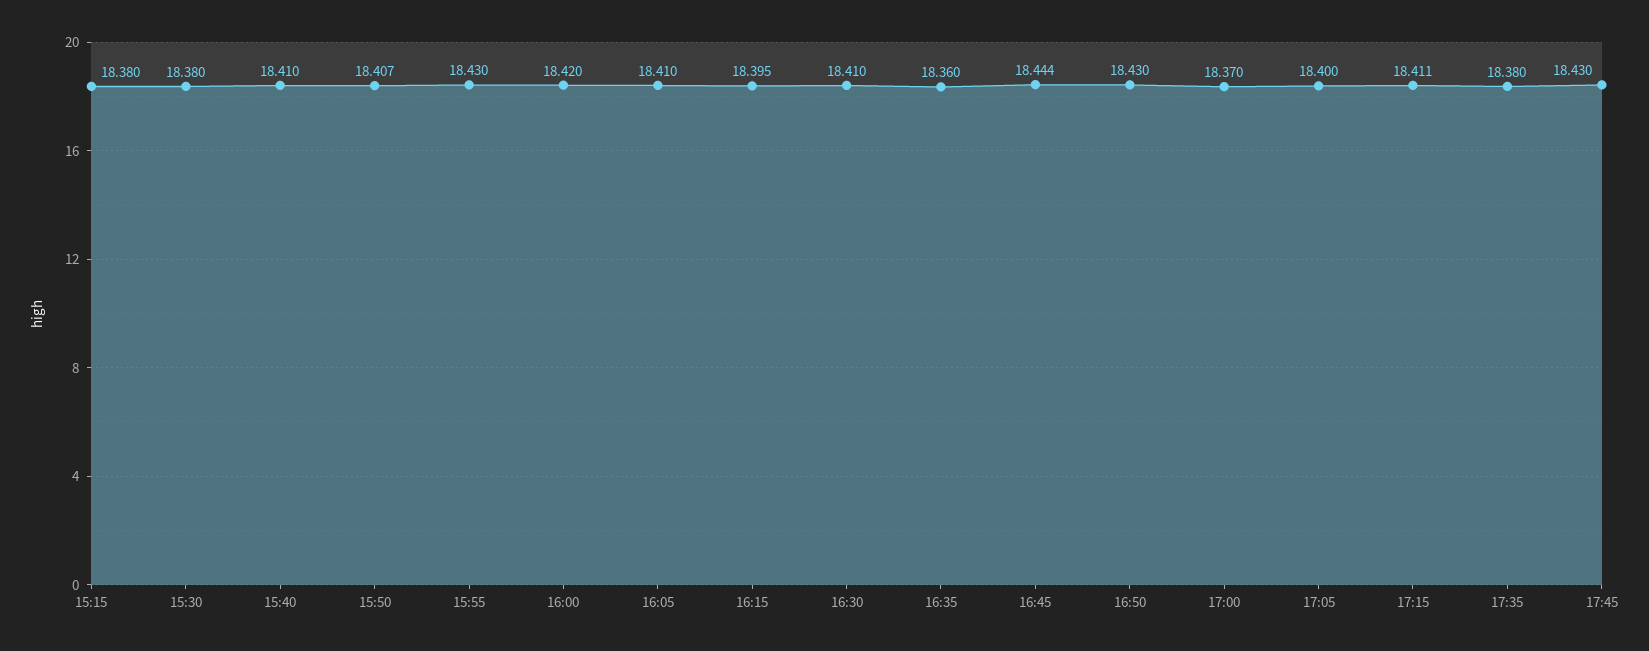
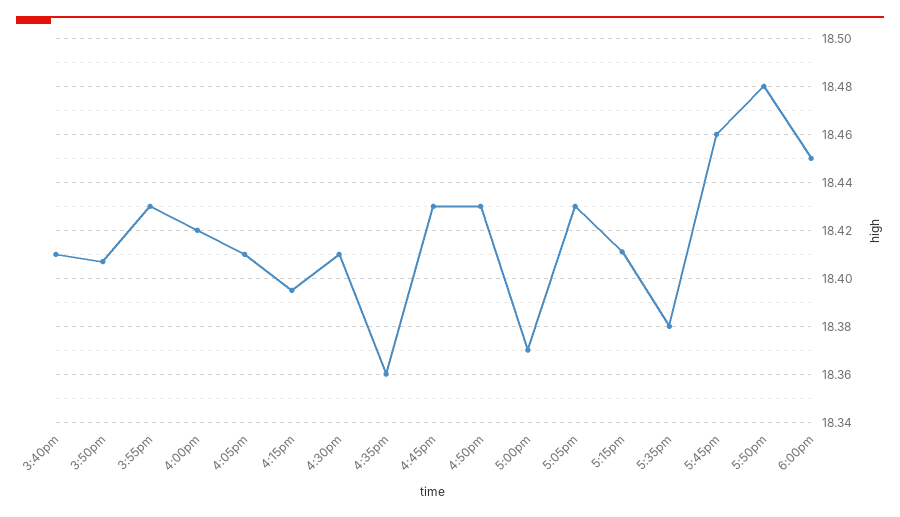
15:15: 18.38 -> none
15:30: 18.38 -> none
16:45: 18.444 -> 18.43
17:05: 18.4 -> 18.43
17:45: 18.43 -> 18.46
5:50pm: none -> 18.48
6:00pm: none -> 18.45

